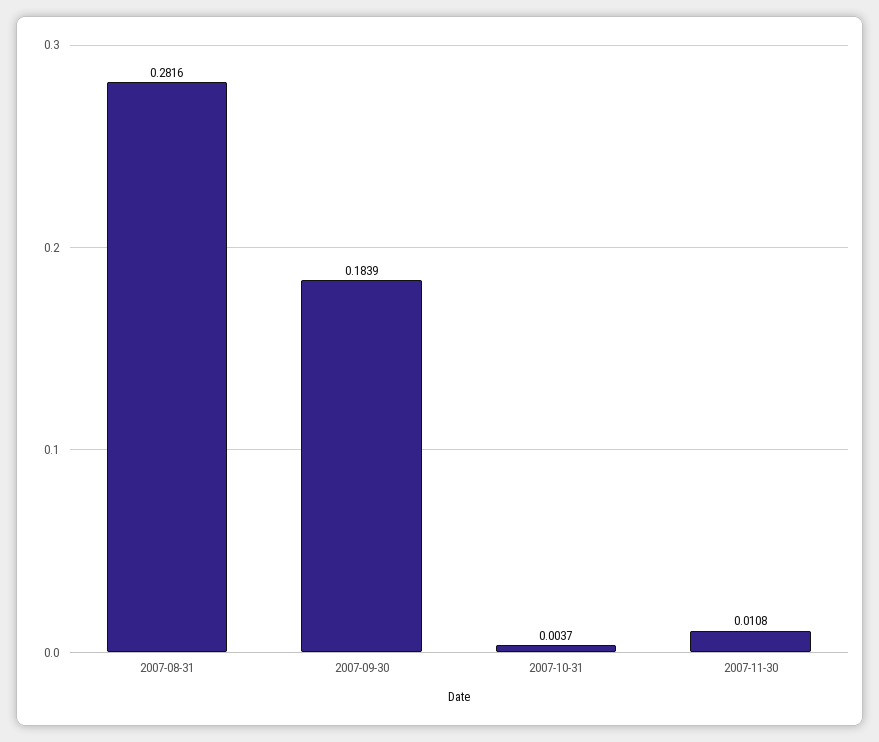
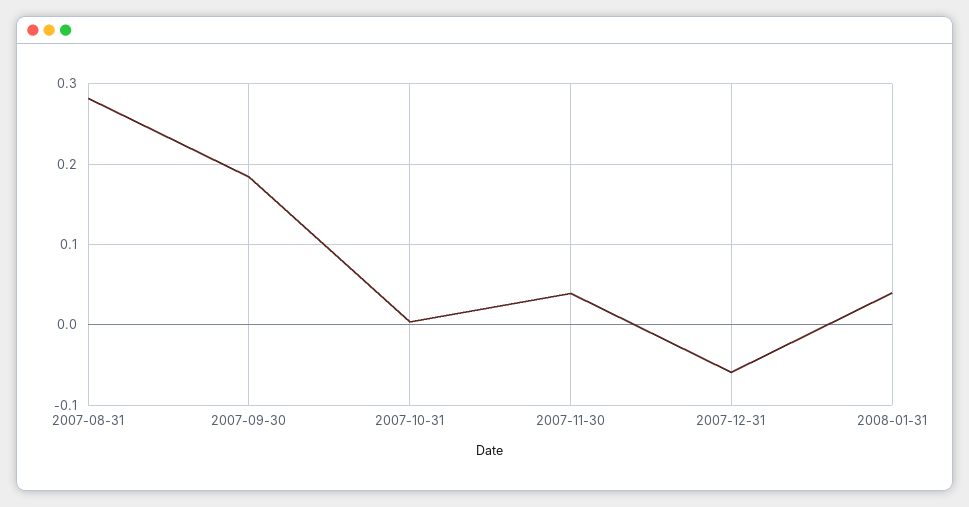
2007-11-30: 0.0108 -> 0.04
2007-12-31: none -> -0.06
2008-01-31: none -> 0.04

